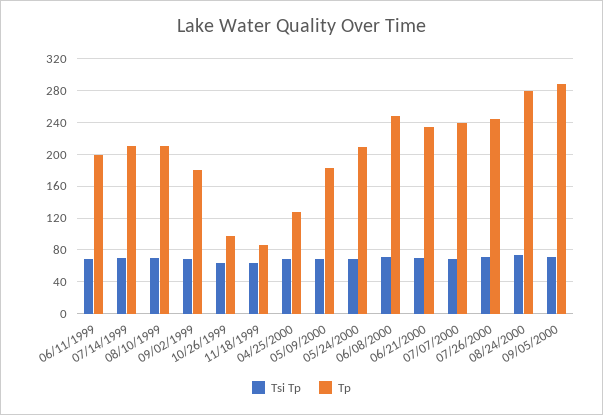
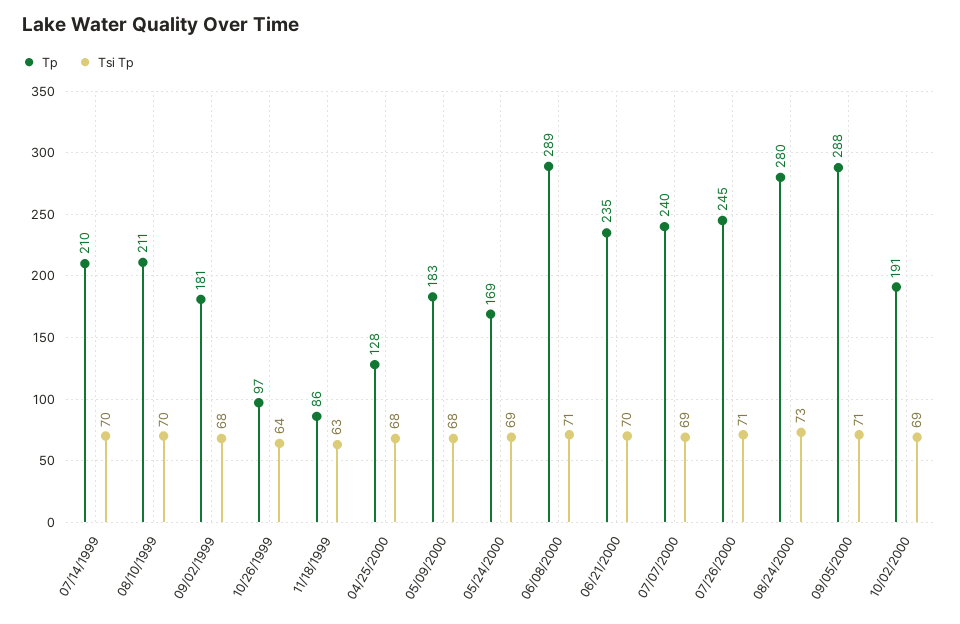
Tsi Tp, 06/11/1999: 70 -> none
Tp, 06/11/1999: 200 -> none
Tp, 05/24/2000: 210 -> 169
Tp, 06/08/2000: 250 -> 289
Tp, 10/02/2000: none -> 191
Tsi Tp, 10/02/2000: none -> 69

